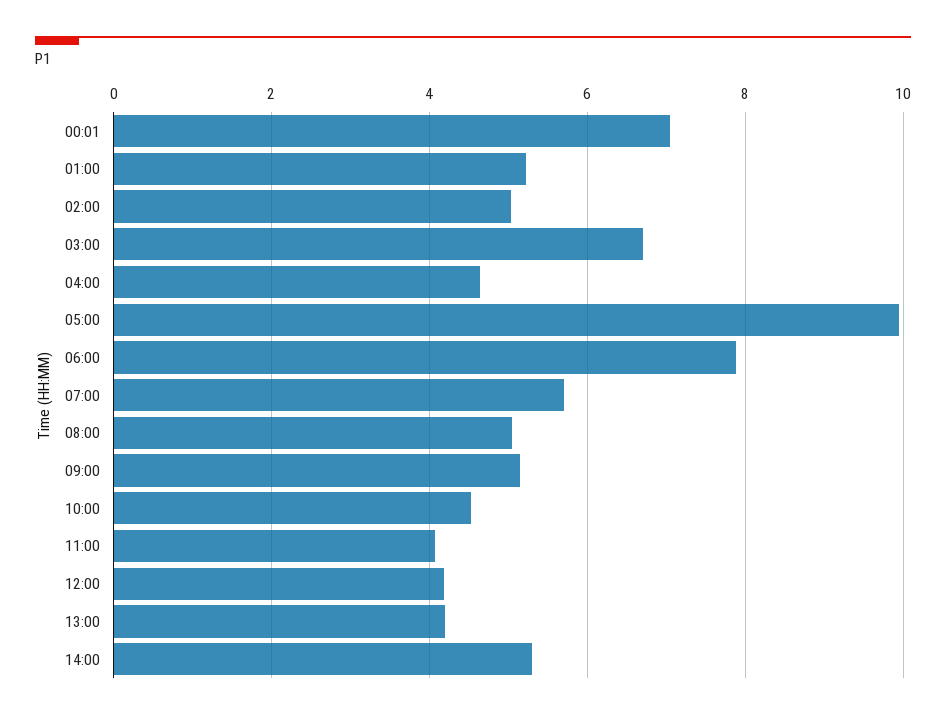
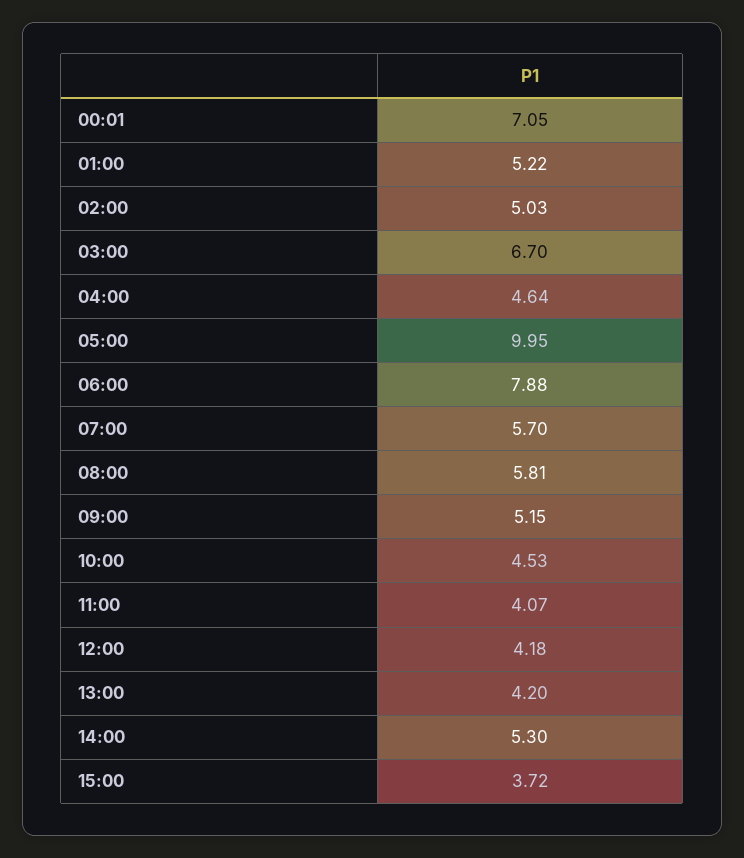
08:00: 5 -> 5.81
15:00: none -> 3.72

